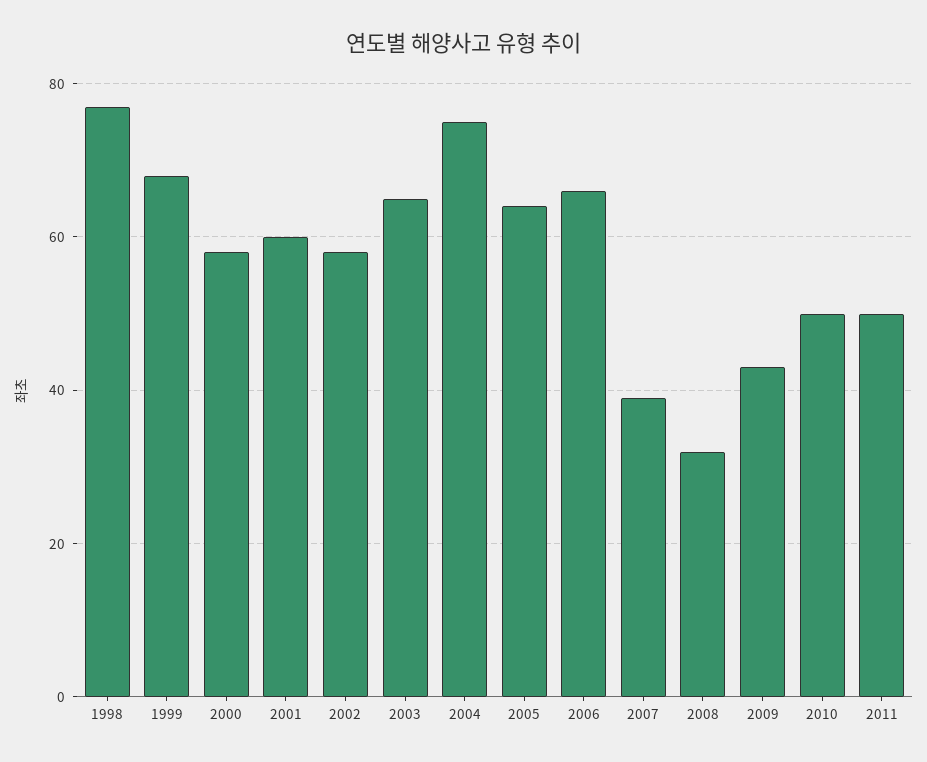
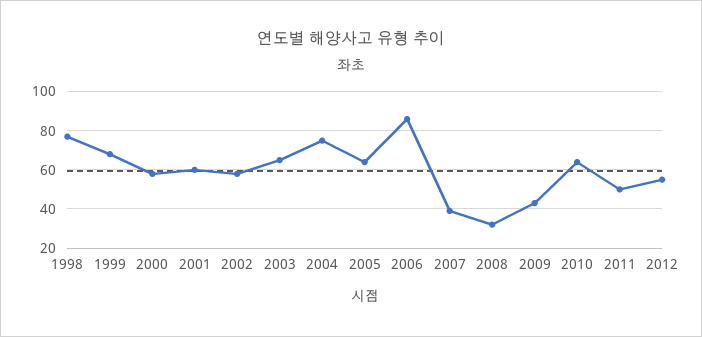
2006: 65 -> 85
2010: 50 -> 65
2012: none -> 55

